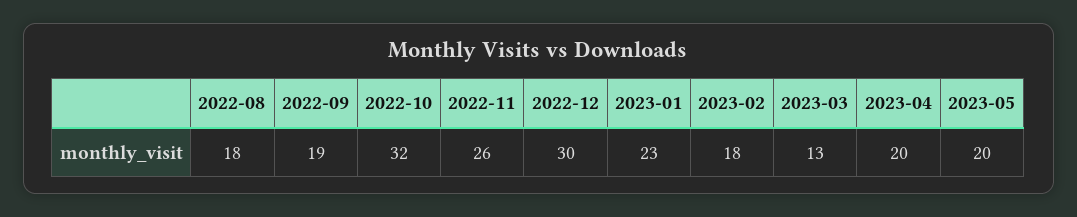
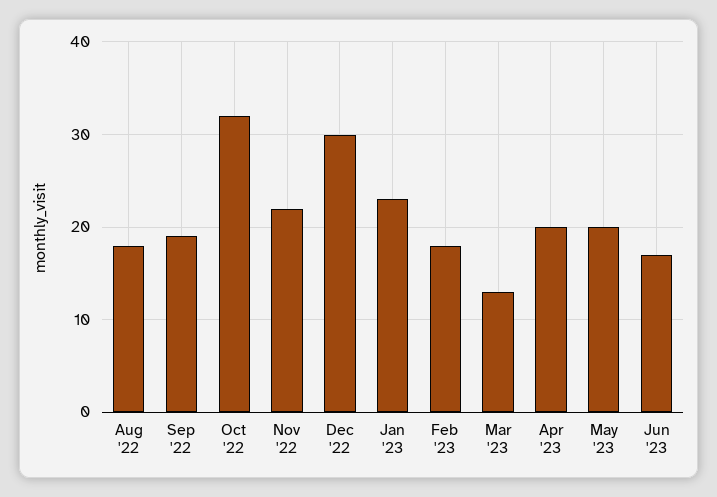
2022-11: 26 -> 22
Jun '23: none -> 17

